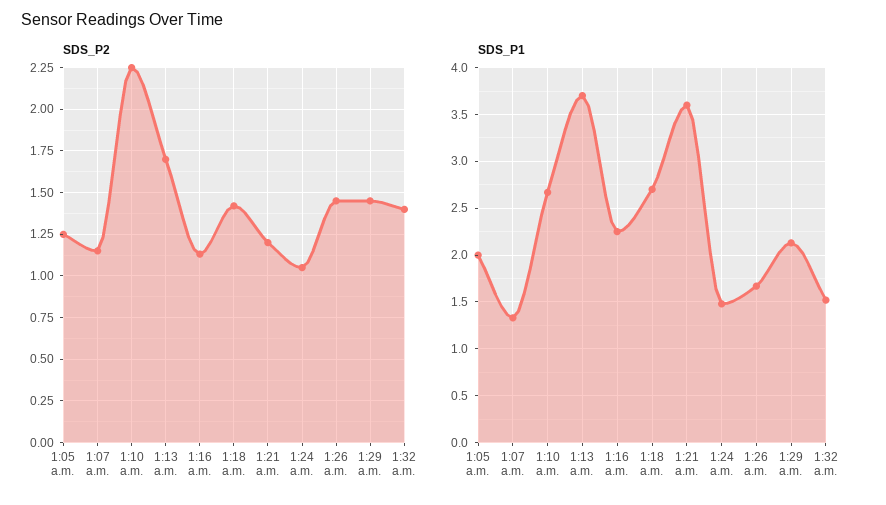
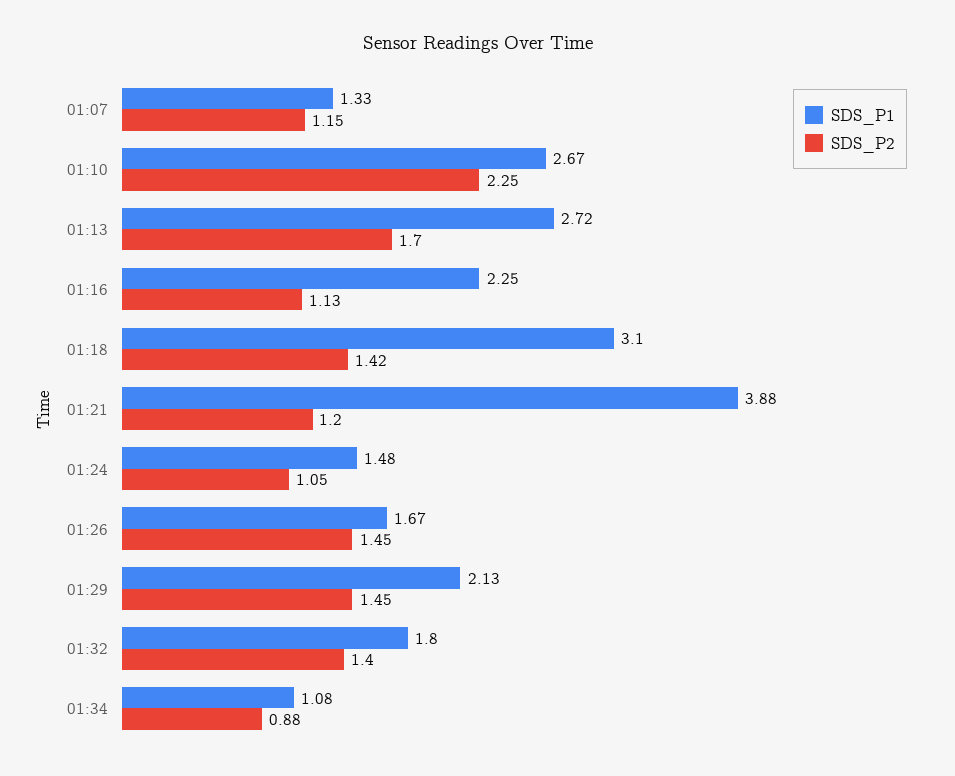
SDS_P2, 1:05 a.m.: 1.25 -> none
SDS_P1, 1:05 a.m.: 2 -> none
SDS_P1, 1:13 a.m.: 3.7 -> 2.72
SDS_P1, 1:18 a.m.: 2.7 -> 3.1
SDS_P1, 1:21 a.m.: 3.6 -> 3.88
SDS_P1, 1:32 a.m.: 1.5 -> 1.8
SDS_P1, 01:34: none -> 1.08
SDS_P2, 01:34: none -> 0.88

